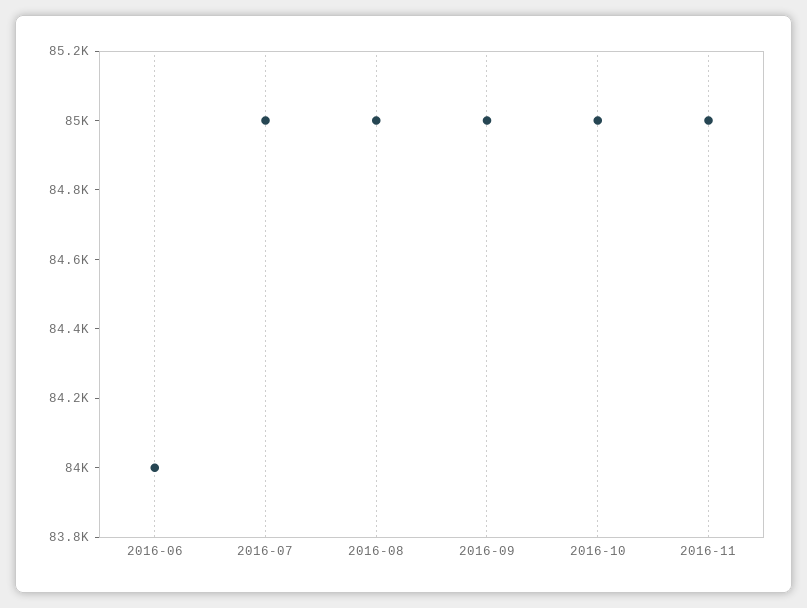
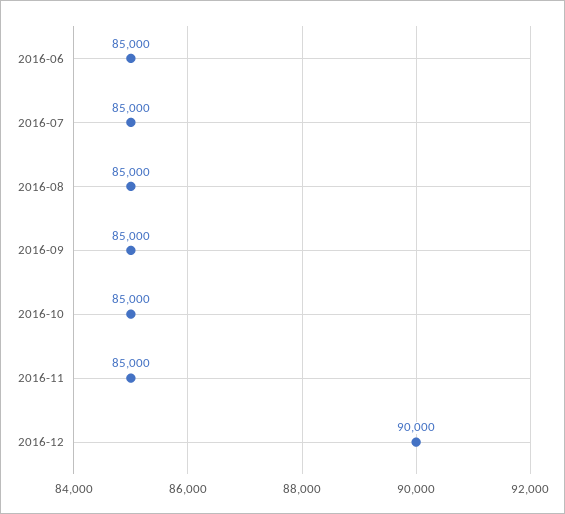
2016-06: 84000 -> 85000
2016-12: none -> 90000

